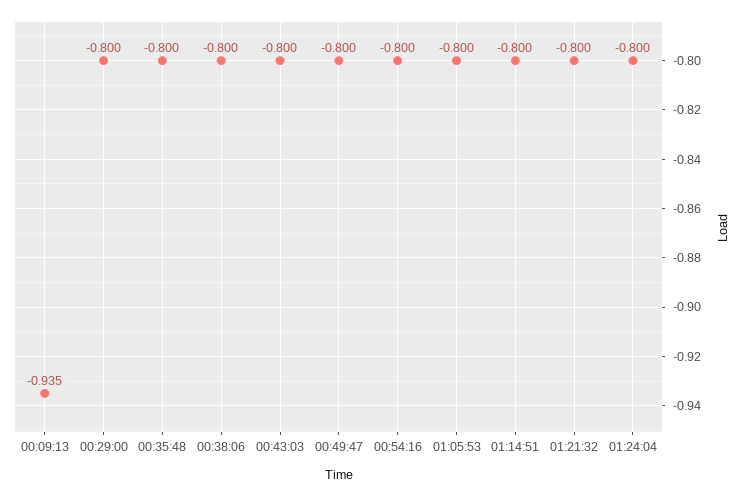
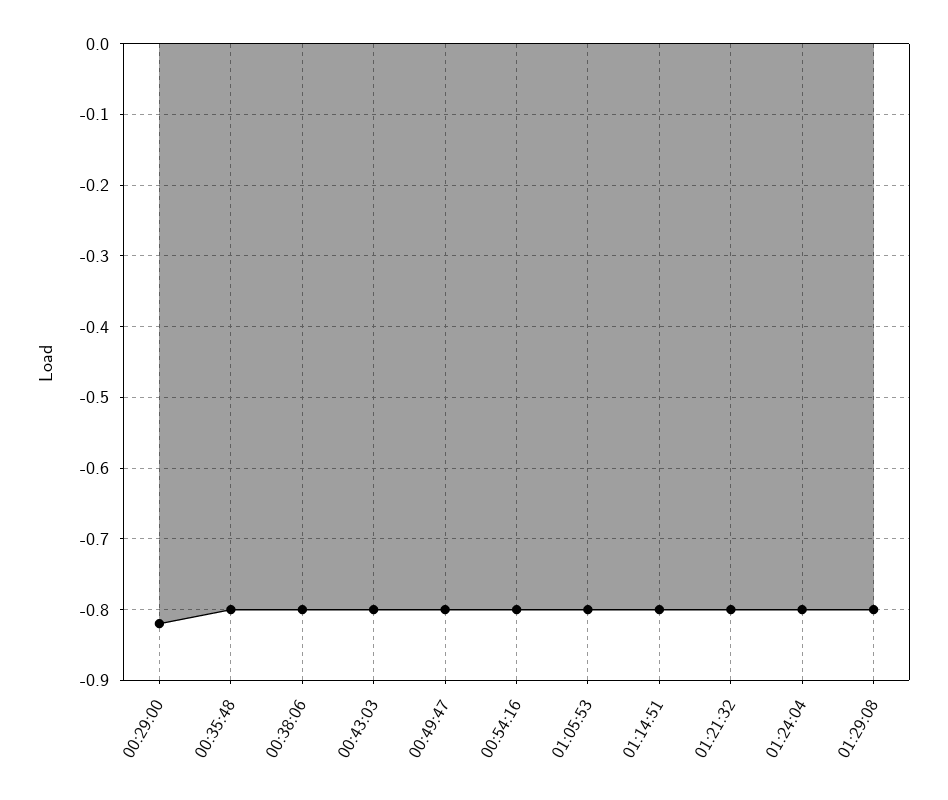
00:09:13: -0.935 -> none
00:29:00: -0.8 -> -0.82
01:29:08: none -> -0.8

